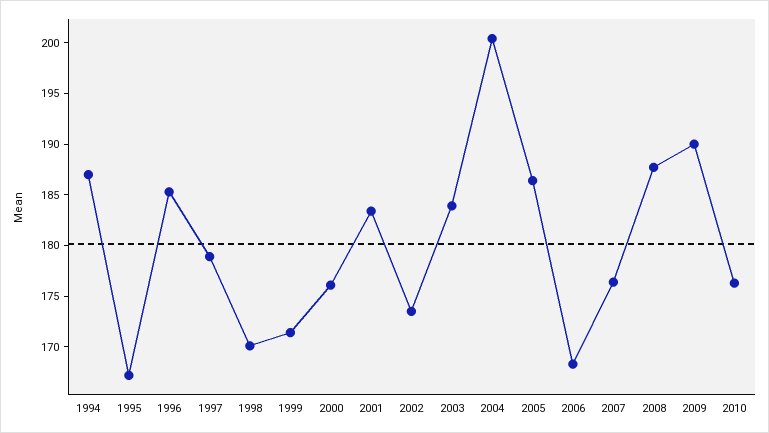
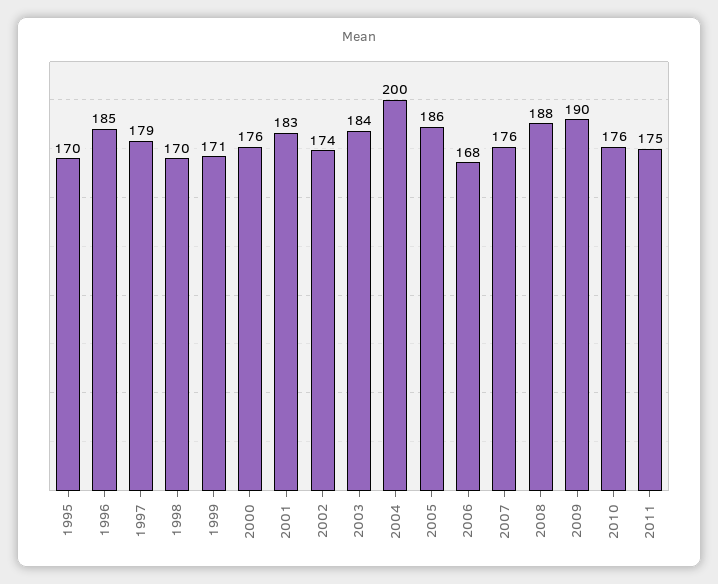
1994: 187 -> none
1995: 167 -> 170
2011: none -> 175

